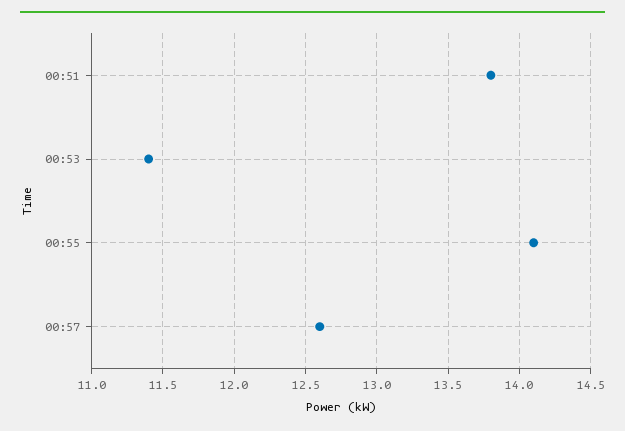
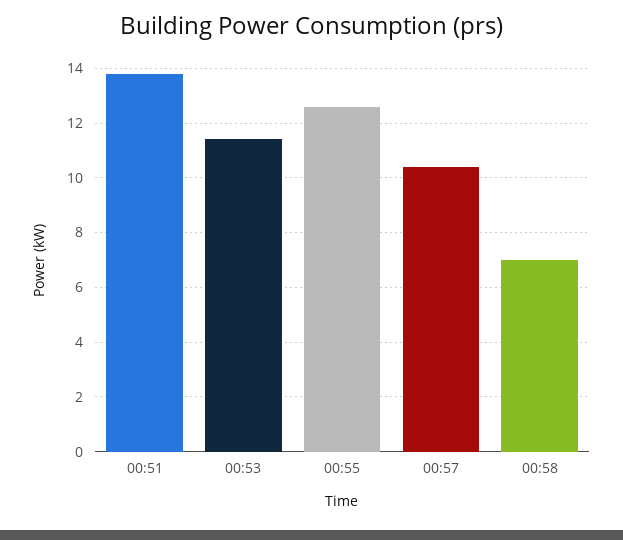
00:55: 14.1 -> 12.5
00:57: 12.6 -> 10.5
00:58: none -> 7

